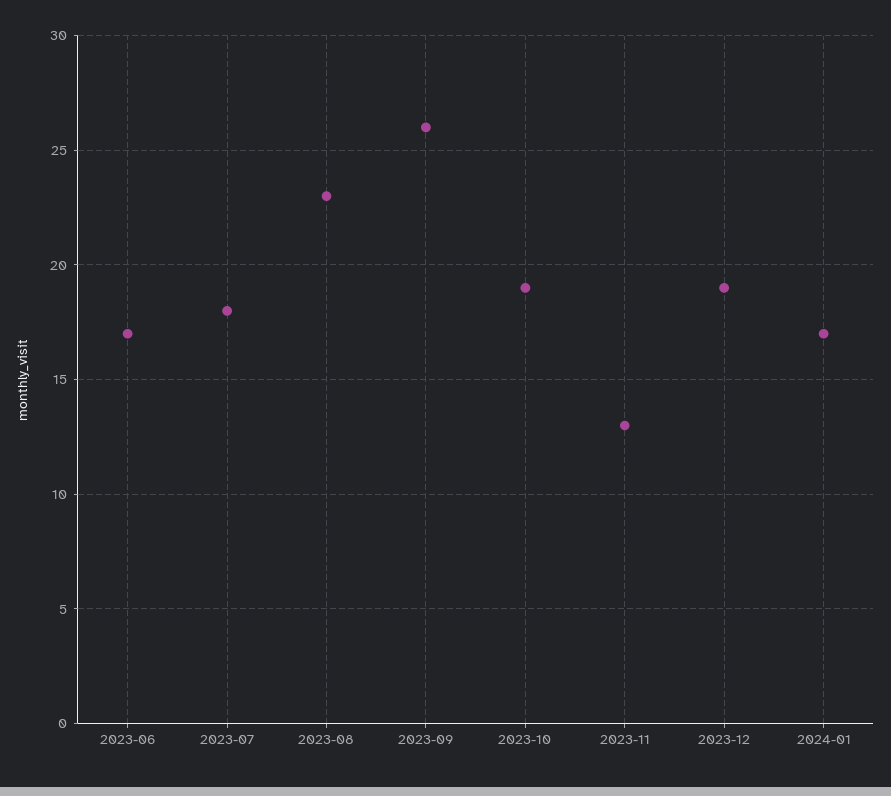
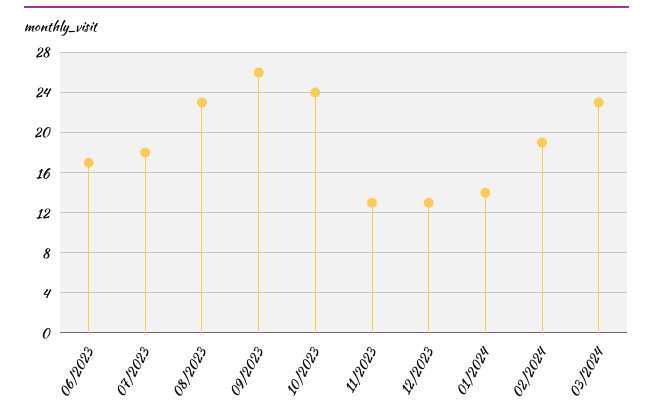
2023-10: 19 -> 24
2023-12: 19 -> 13
2024-01: 17 -> 14
02/2024: none -> 19
03/2024: none -> 23

